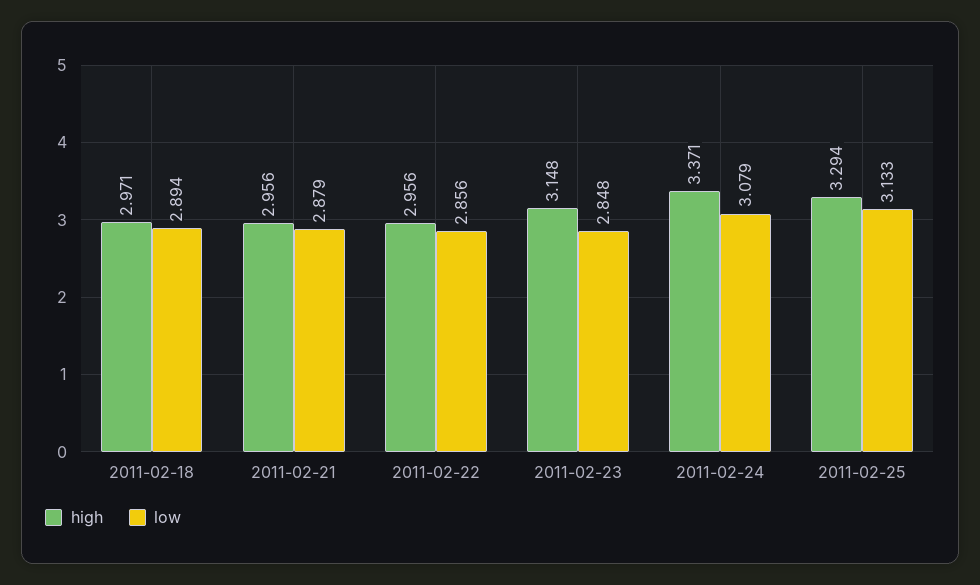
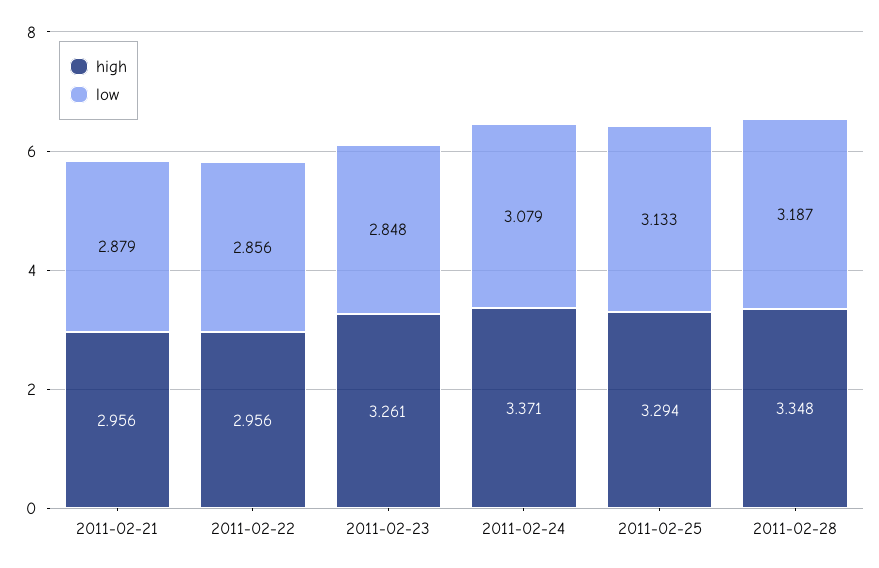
high, 2011-02-18: 2.971 -> none
low, 2011-02-18: 2.894 -> none
high, 2011-02-23: 3.148 -> 3.261
high, 2011-02-28: none -> 3.348
low, 2011-02-28: none -> 3.187

